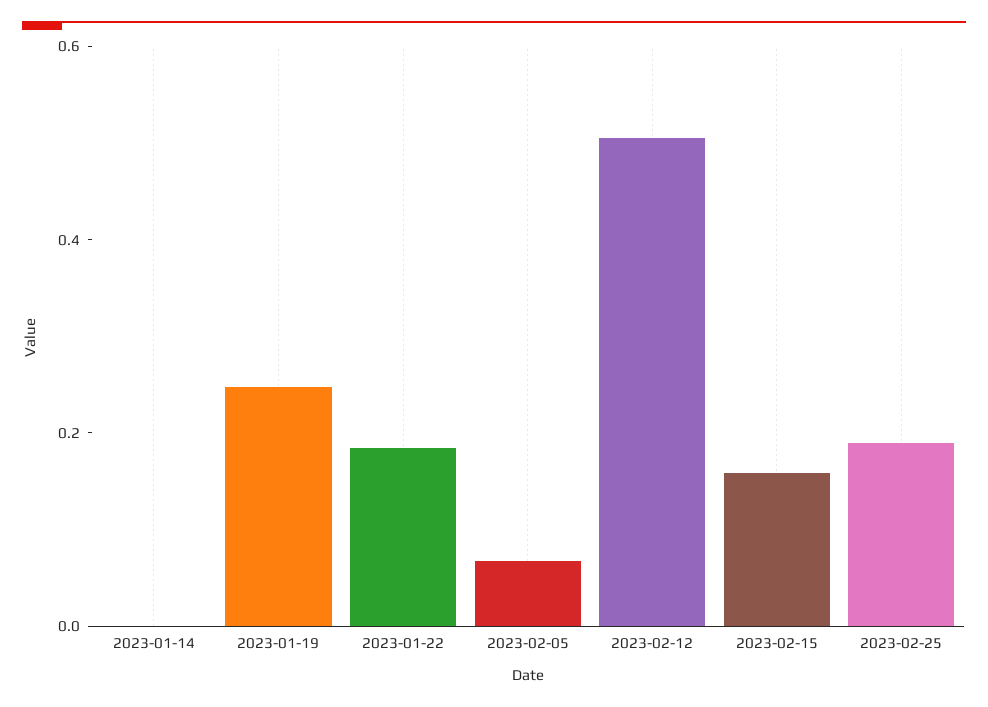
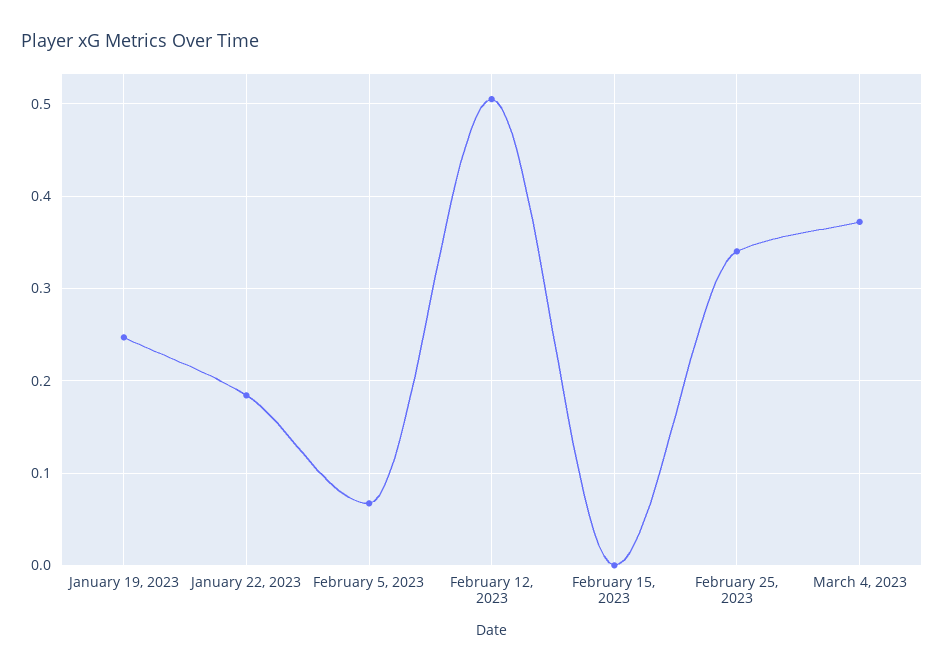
2023-01-14: 0 -> none
2023-02-15: 0.15 -> 0
2023-02-25: 0.2 -> 0.34
March 4, 2023: none -> 0.37

